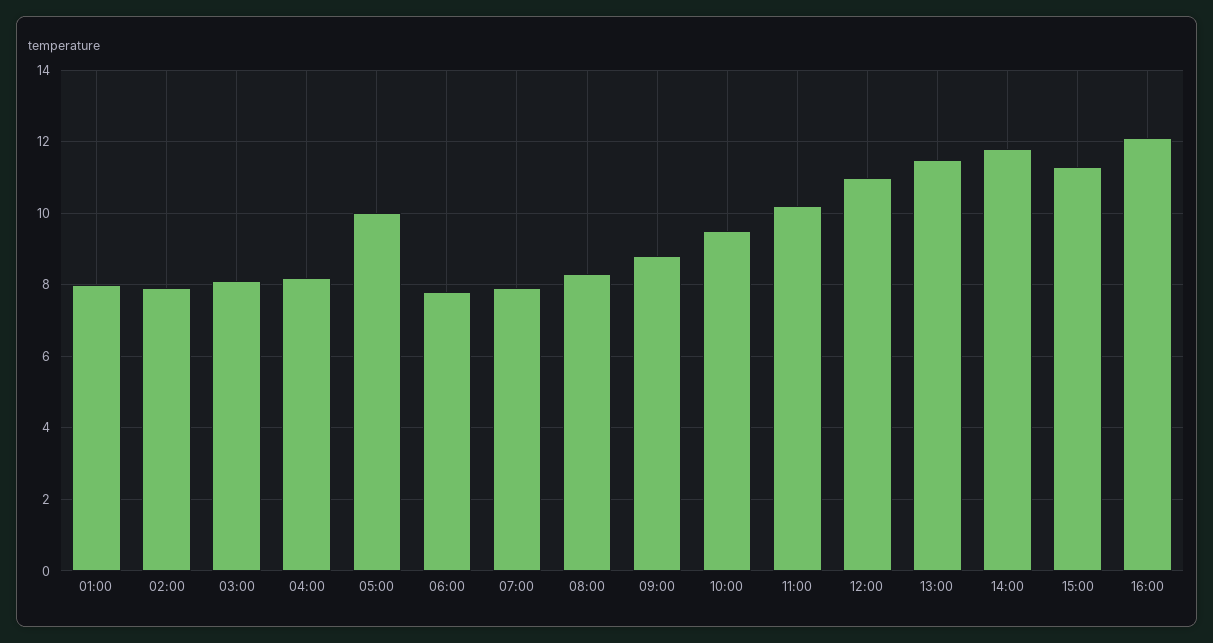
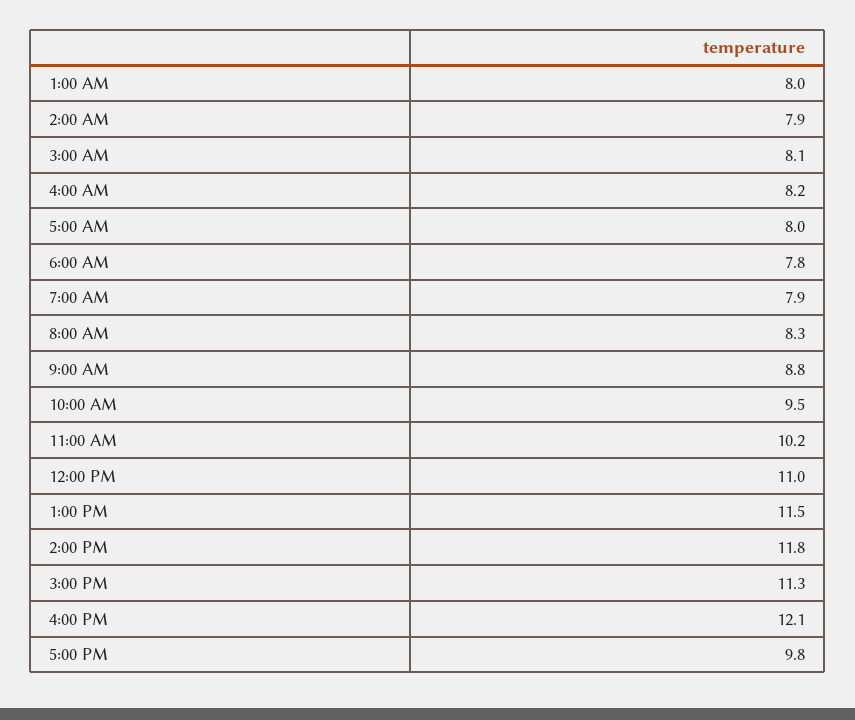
05:00: 10 -> 8
5:00 PM: none -> 9.8

